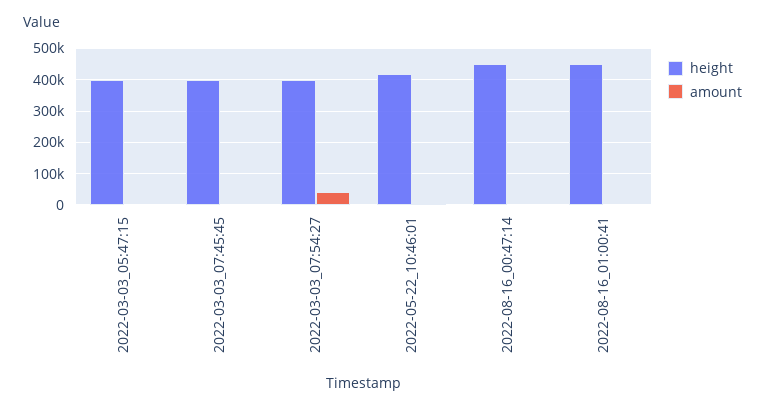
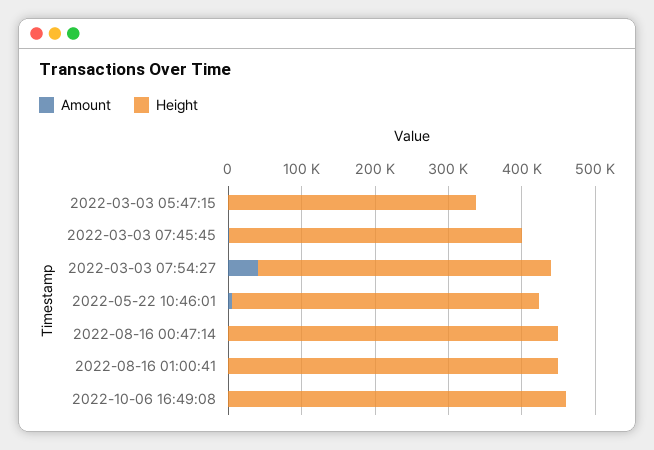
height, 2022-03-03_05:47:15: 400000 -> 340000
amount, 2022-10-06 16:49:08: none -> 0
height, 2022-10-06 16:49:08: none -> 460000

